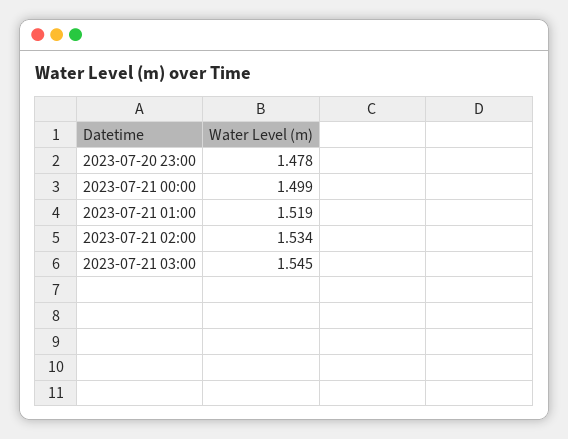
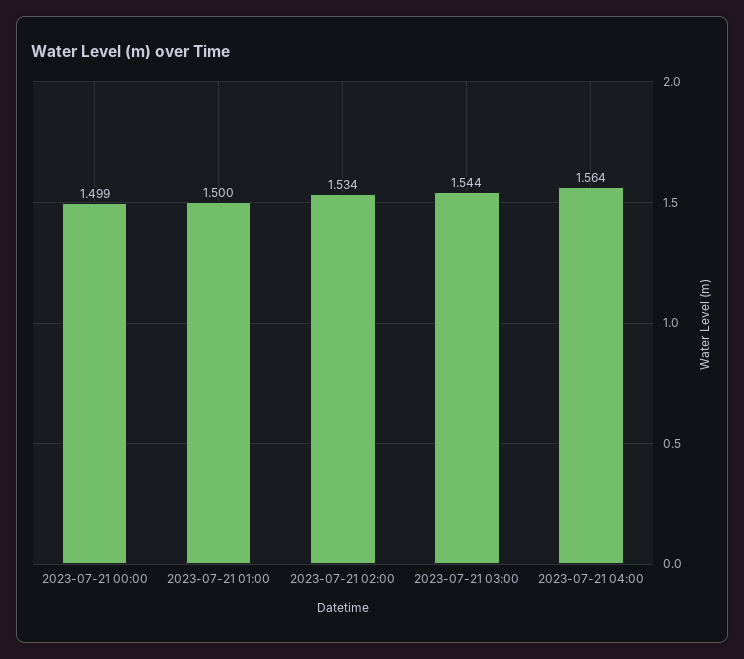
2023-07-20 23:00: 1.478 -> none
2023-07-21 01:00: 1.519 -> 1.5
2023-07-21 03:00: 1.545 -> 1.544
2023-07-21 04:00: none -> 1.564

